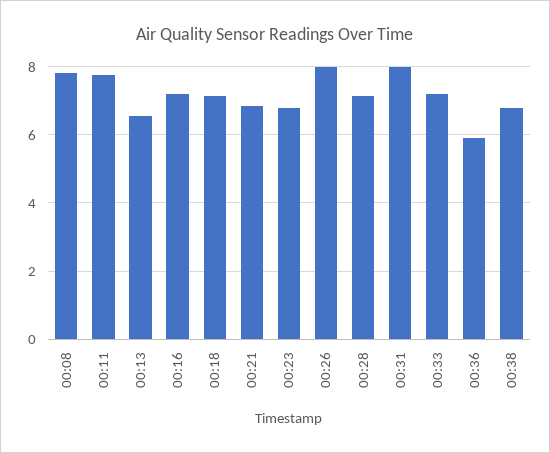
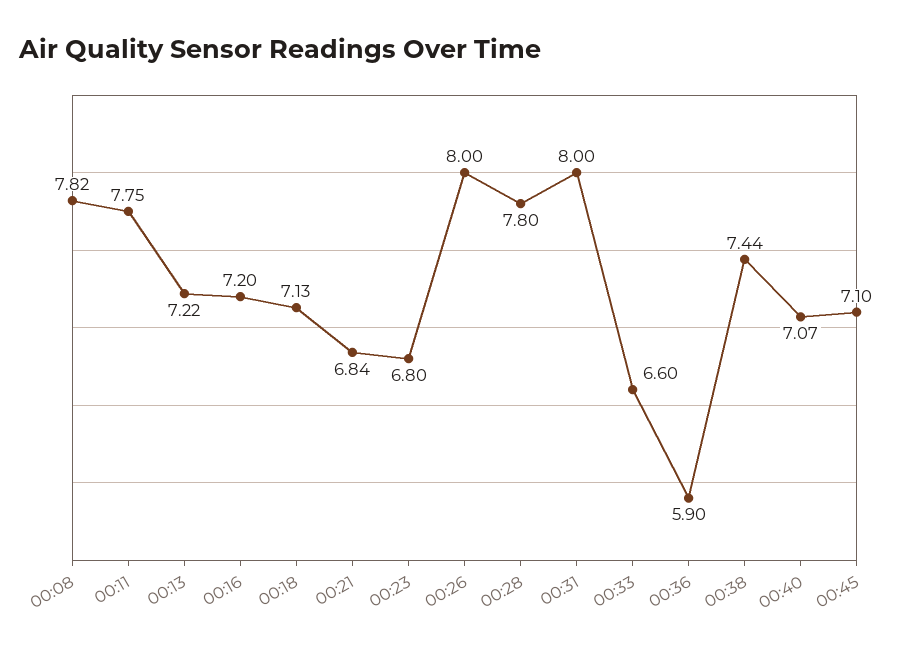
00:13: 6.6 -> 7.22
00:28: 7.2 -> 7.8
00:33: 7.2 -> 6.6
00:38: 6.8 -> 7.44
00:40: none -> 7.07
00:45: none -> 7.1

